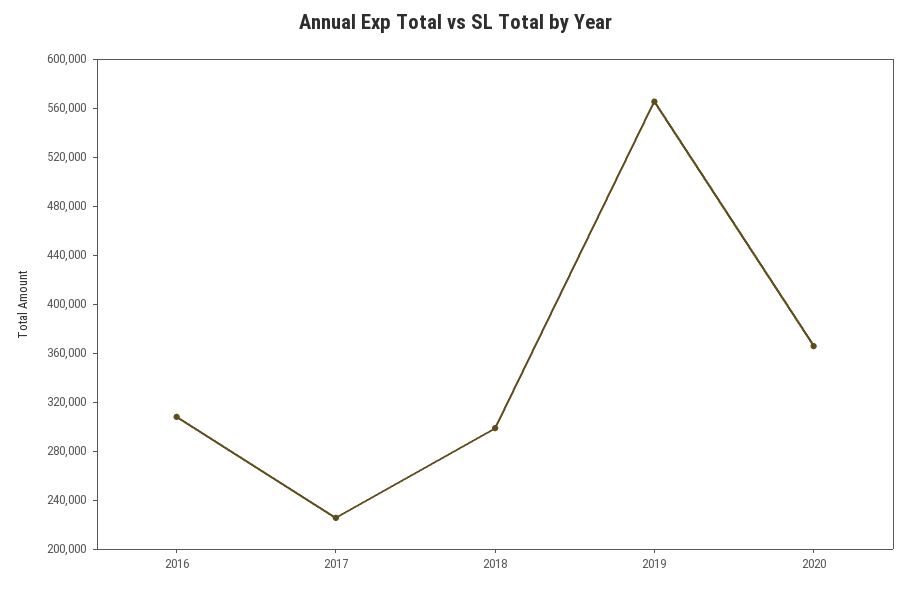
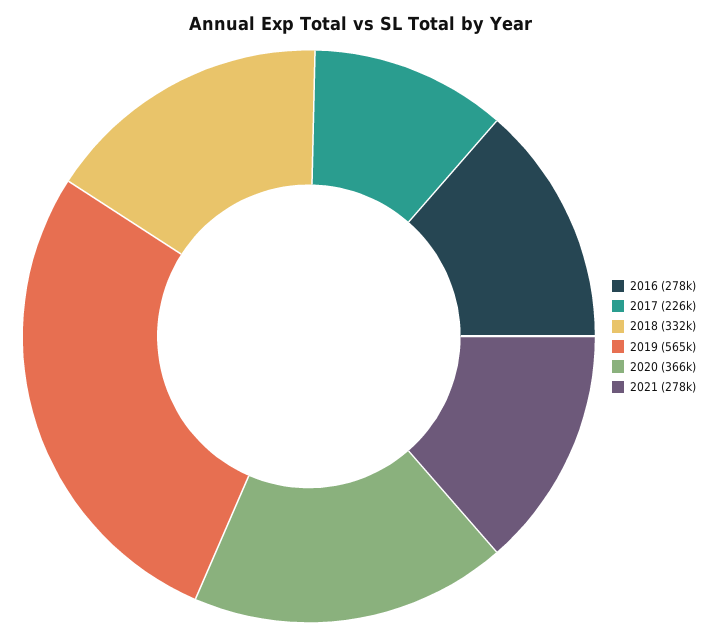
2016: 310000 -> 278000
2018: 300000 -> 332000
2021: none -> 278000

